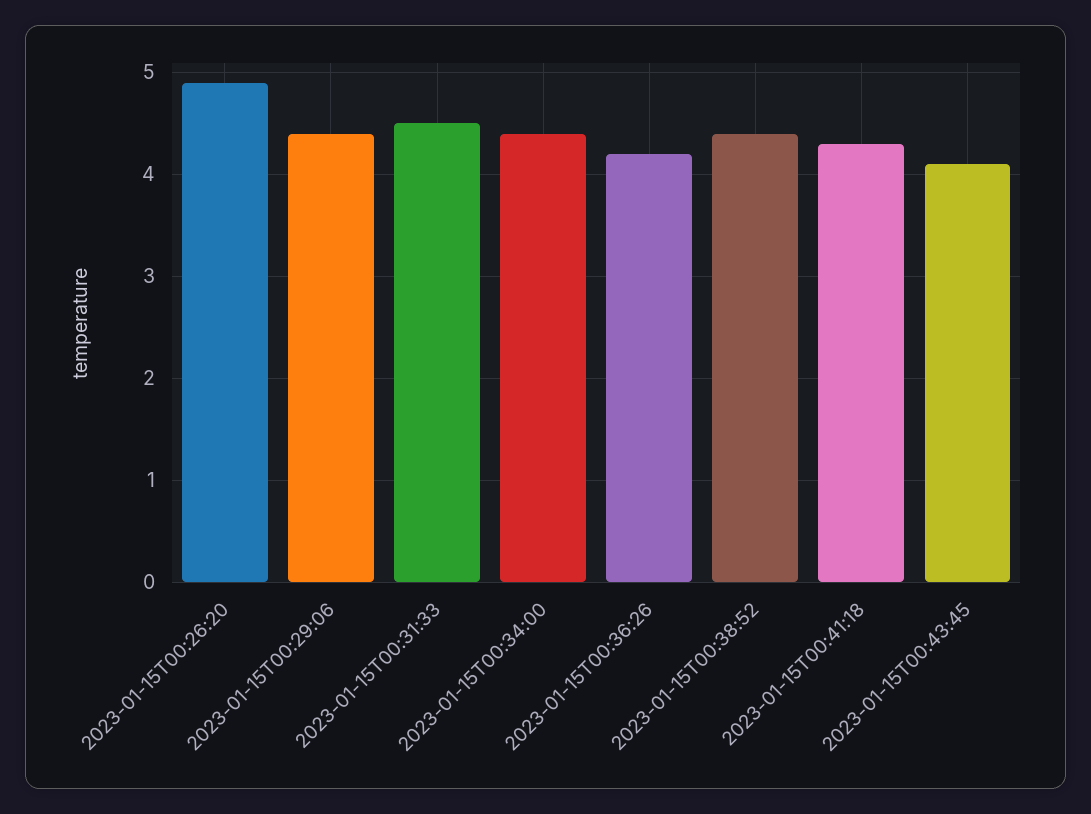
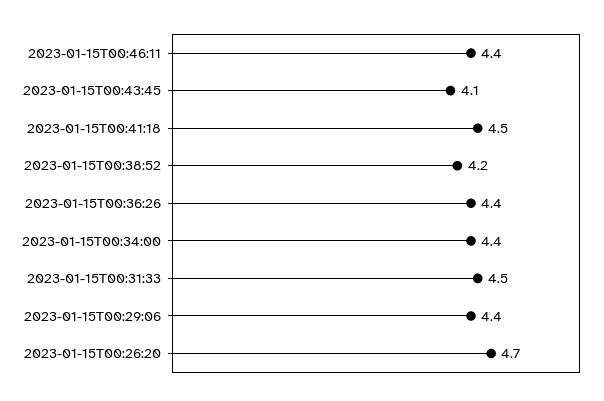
2023-01-15T00:26:20: 4.9 -> 4.7
2023-01-15T00:36:26: 4.2 -> 4.4
2023-01-15T00:38:52: 4.4 -> 4.2
2023-01-15T00:41:18: 4.3 -> 4.5
2023-01-15T00:46:11: none -> 4.4

